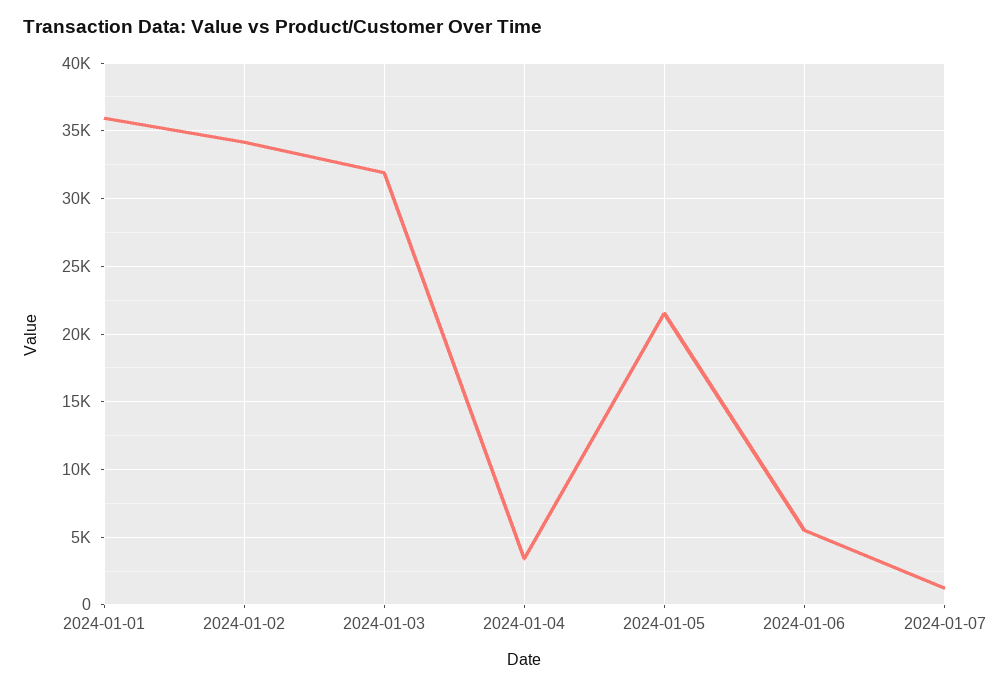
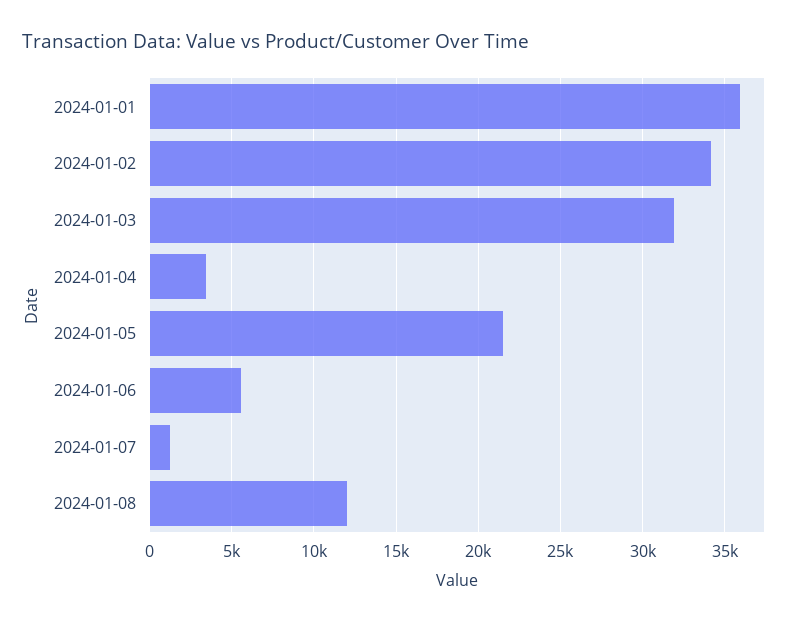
2024-01-08: none -> 12000

